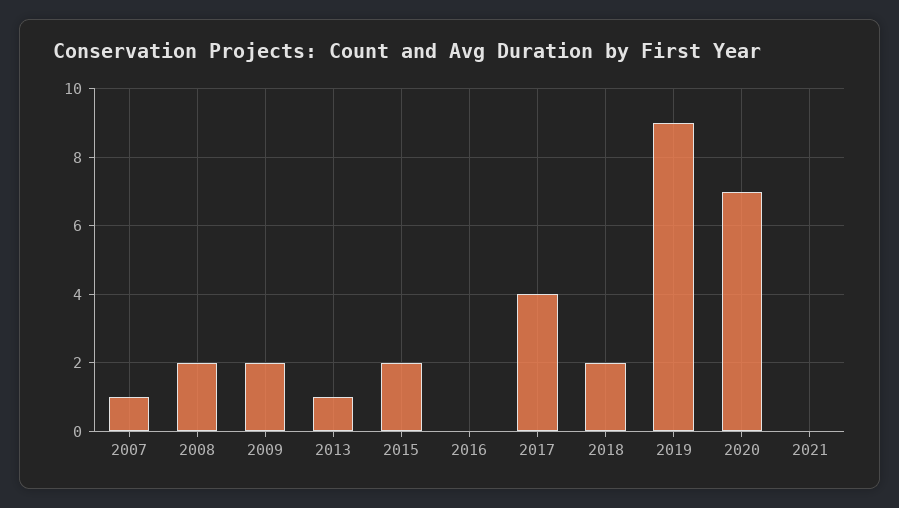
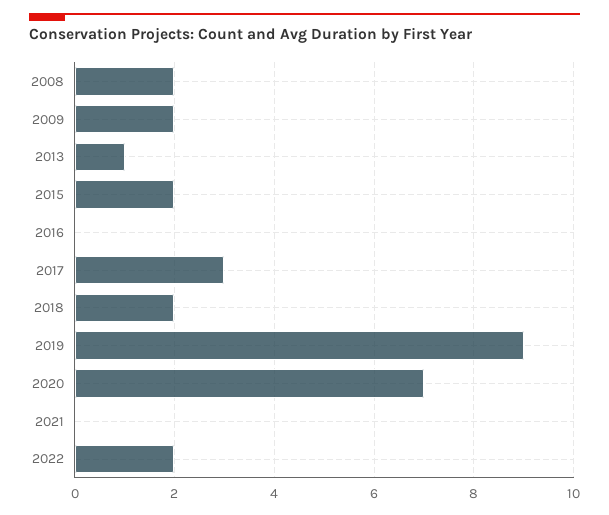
2007: 1 -> none
2017: 4 -> 3
2022: none -> 2

